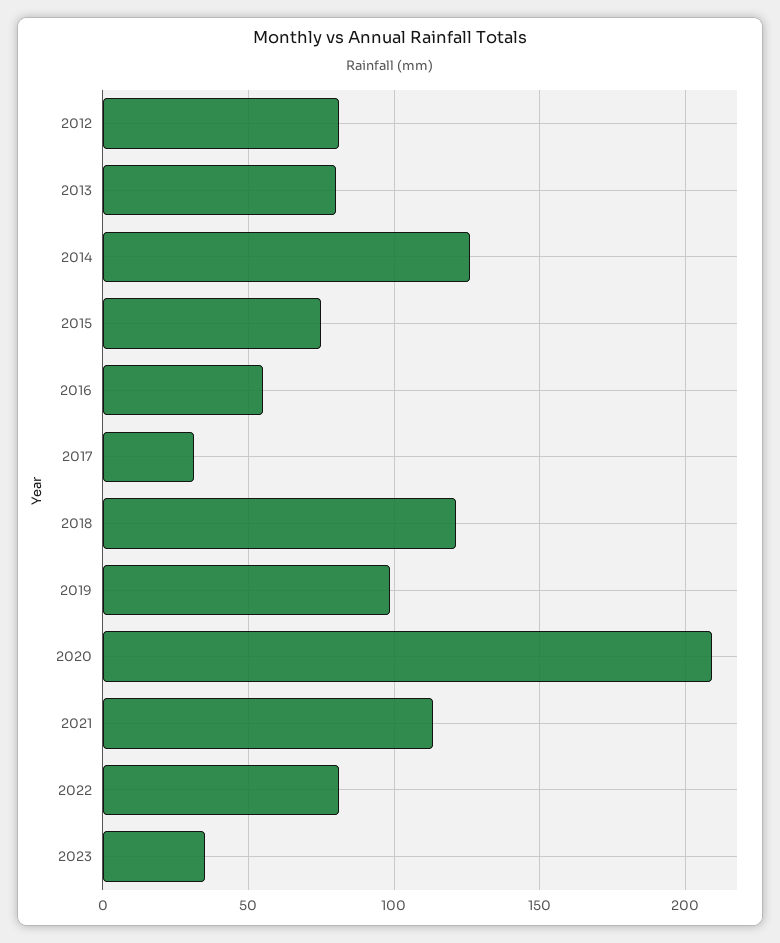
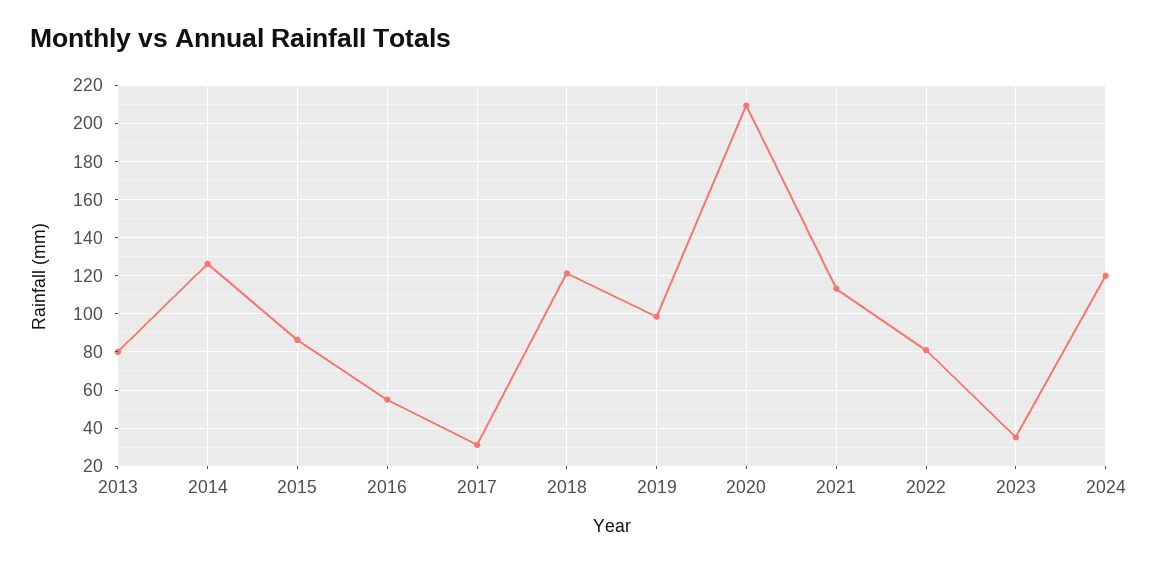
2012: 80 -> none
2015: 75 -> 85
2024: none -> 120

